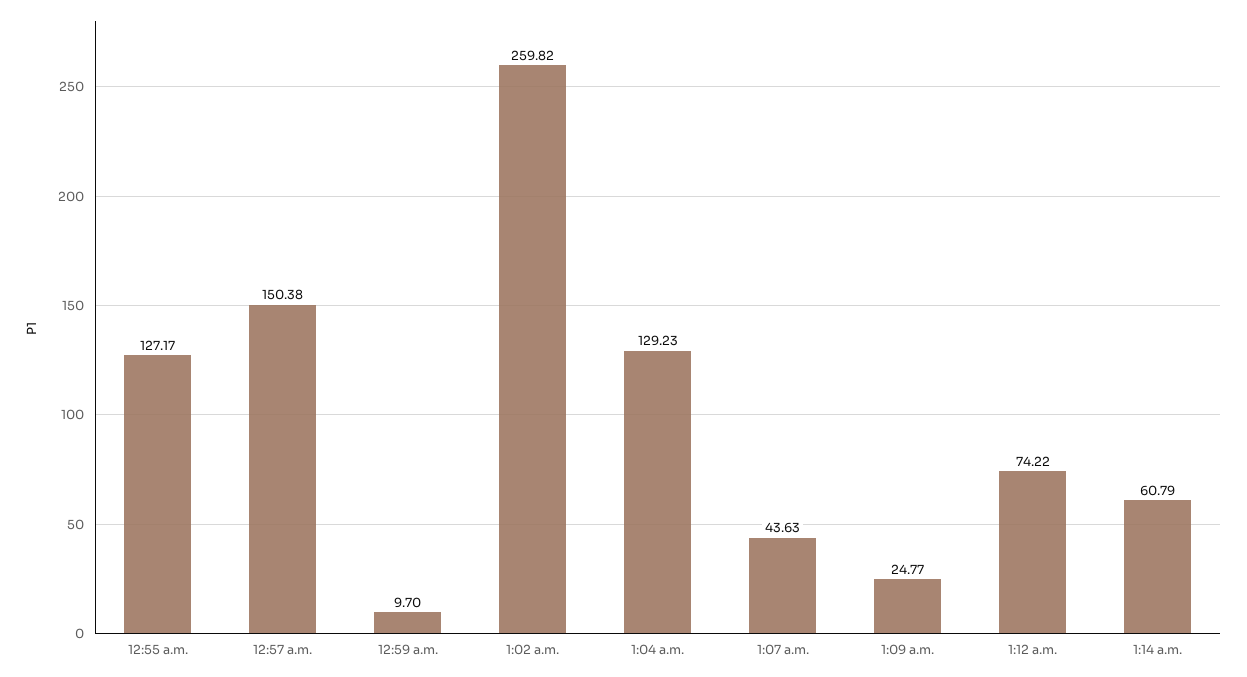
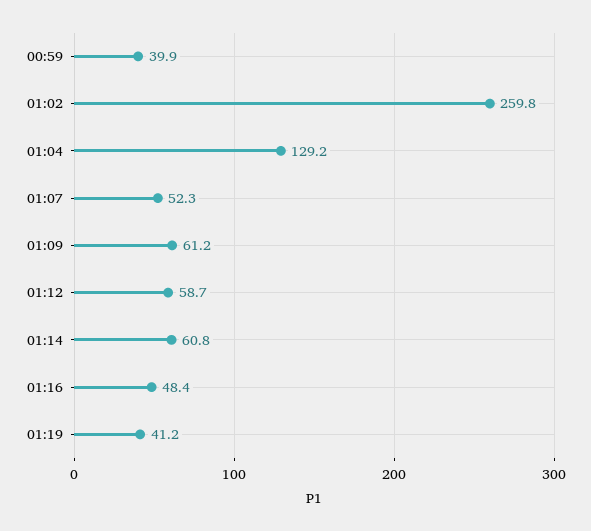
12:55 a.m.: 127.17 -> none
12:57 a.m.: 150.38 -> none
12:59 a.m.: 9.7 -> 39.9
1:07 a.m.: 43.63 -> 52.3
1:09 a.m.: 24.77 -> 61.2
1:12 a.m.: 74.22 -> 58.7
01:16: none -> 48.4
01:19: none -> 41.2

